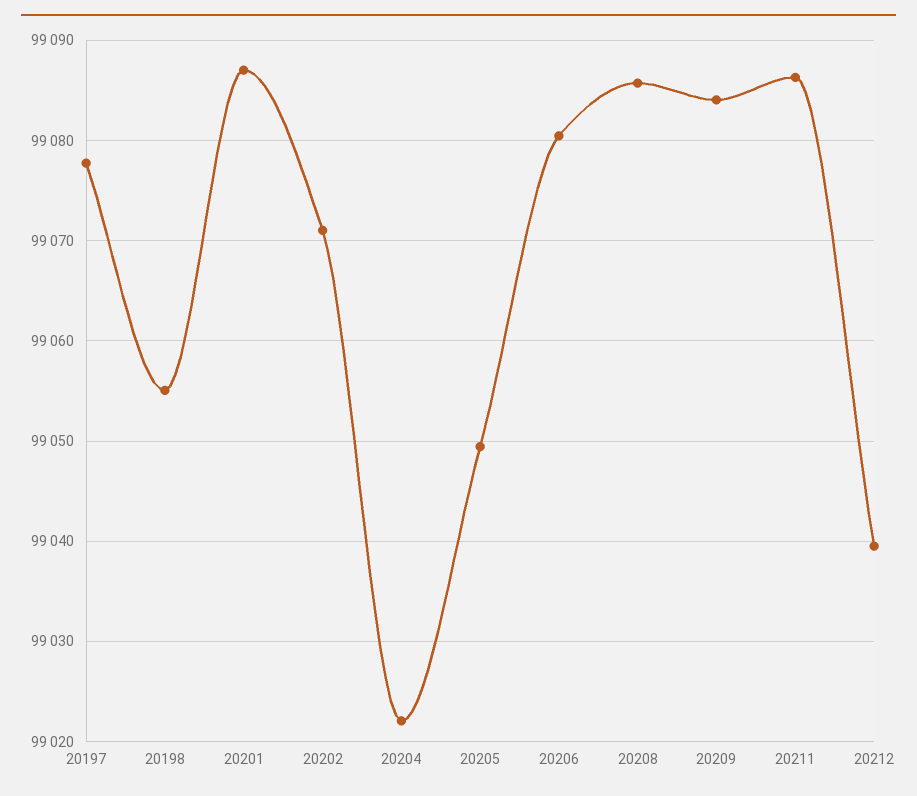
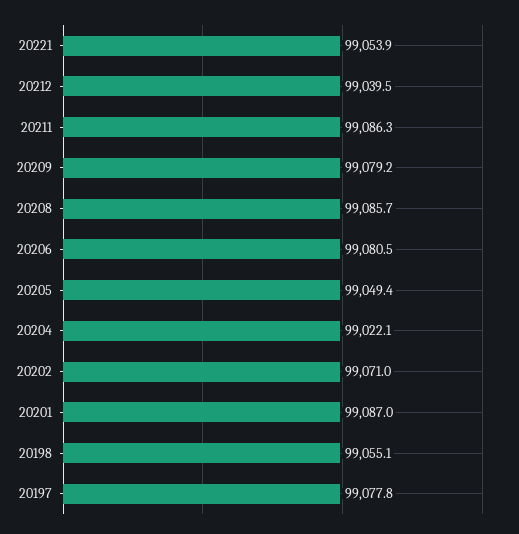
20209: 99084 -> 99079.2
20221: none -> 99053.9

